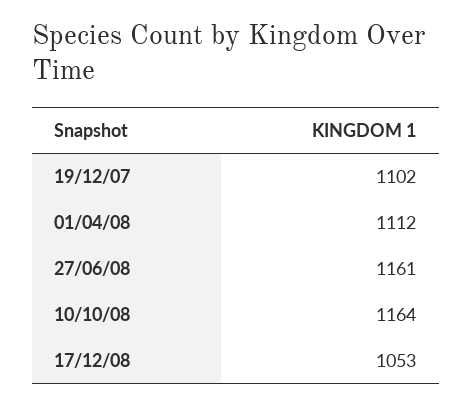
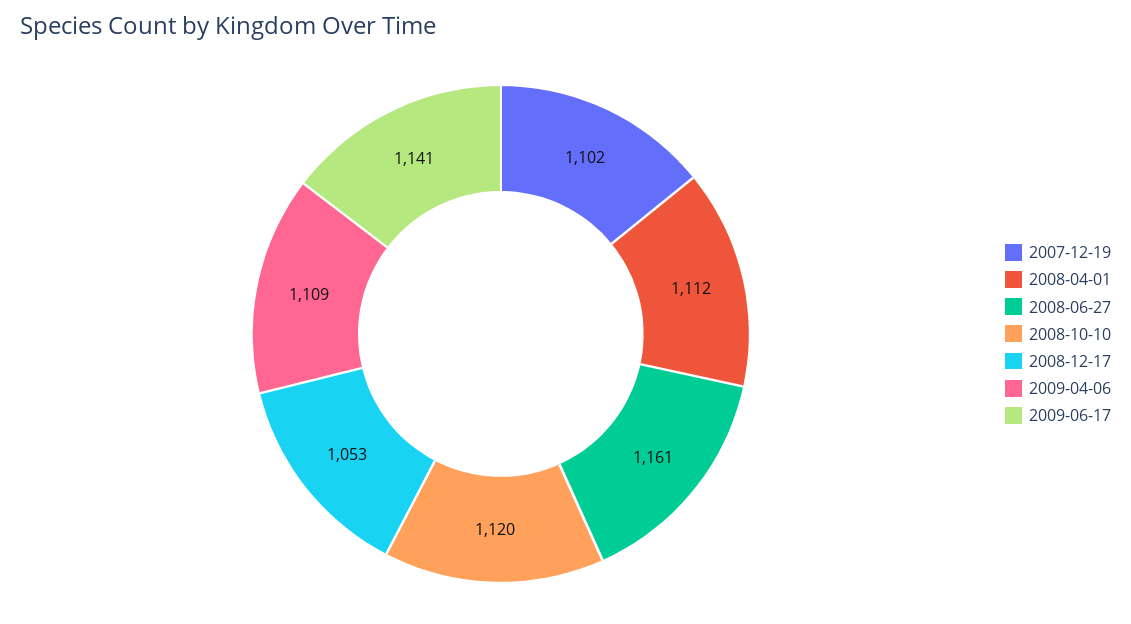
10/10/08: 1164 -> 1120
2009-04-06: none -> 1109
2009-06-17: none -> 1141

